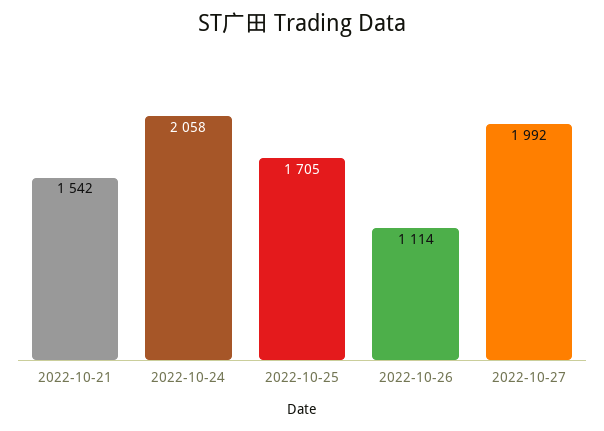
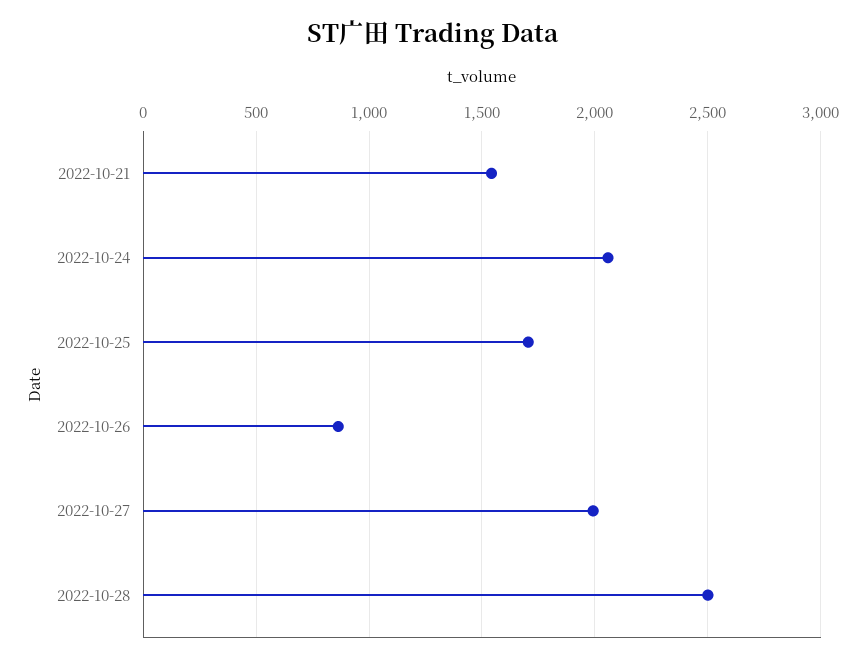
2022-10-26: 1114 -> 850
2022-10-28: none -> 2500

